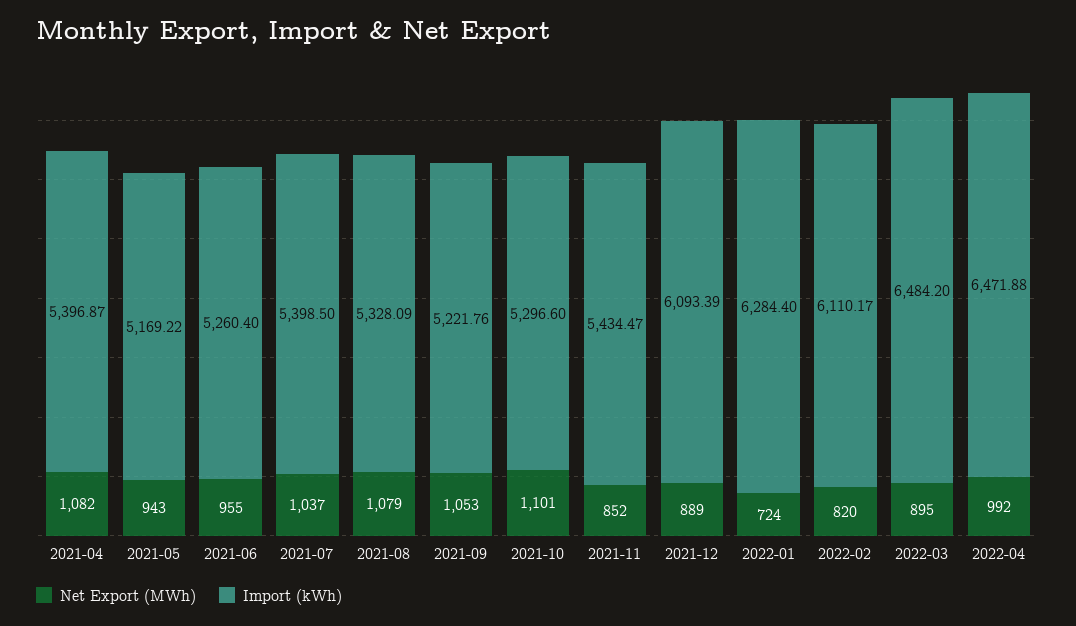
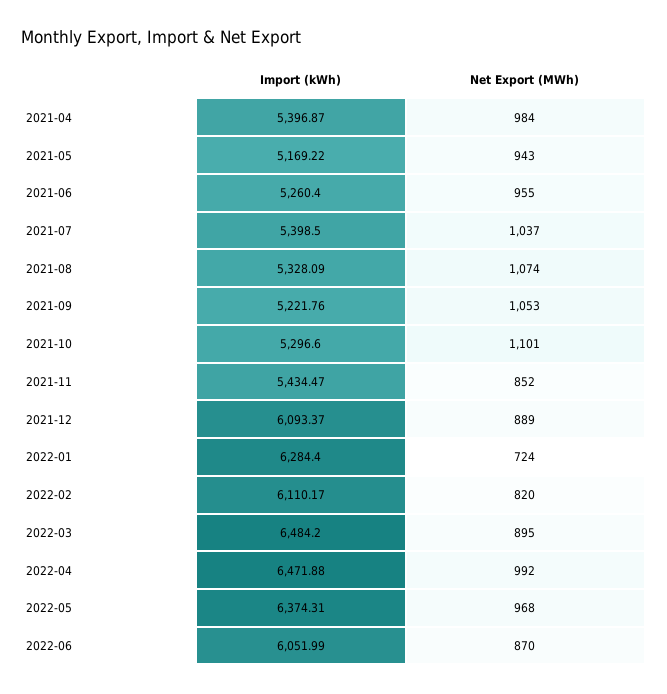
Net Export (MWh), 2021-04: 1082 -> 984
Net Export (MWh), 2021-08: 1079 -> 1074
Import (kWh), 2021-12: 6093.39 -> 6093.37
Import (kWh), 2022-05: none -> 6374.31
Net Export (MWh), 2022-05: none -> 968
Import (kWh), 2022-06: none -> 6051.99
Net Export (MWh), 2022-06: none -> 870

